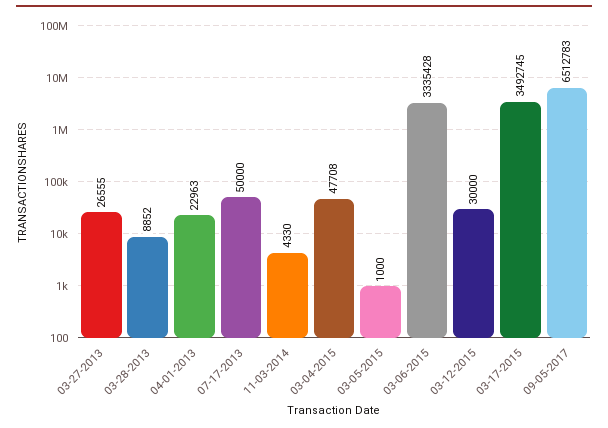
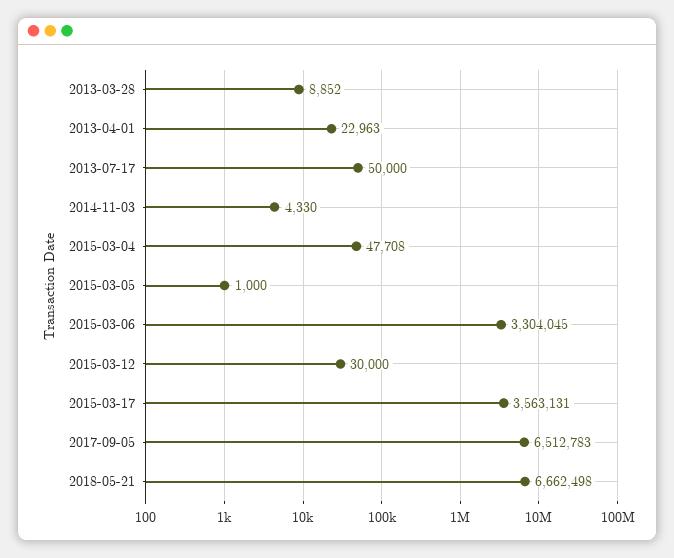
03-27-2013: 26555 -> none
03-06-2015: 3335428 -> 3304045
03-17-2015: 3492745 -> 3563131
2018-05-21: none -> 6662498

